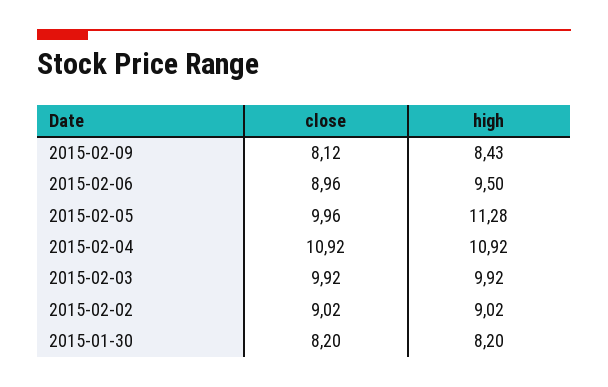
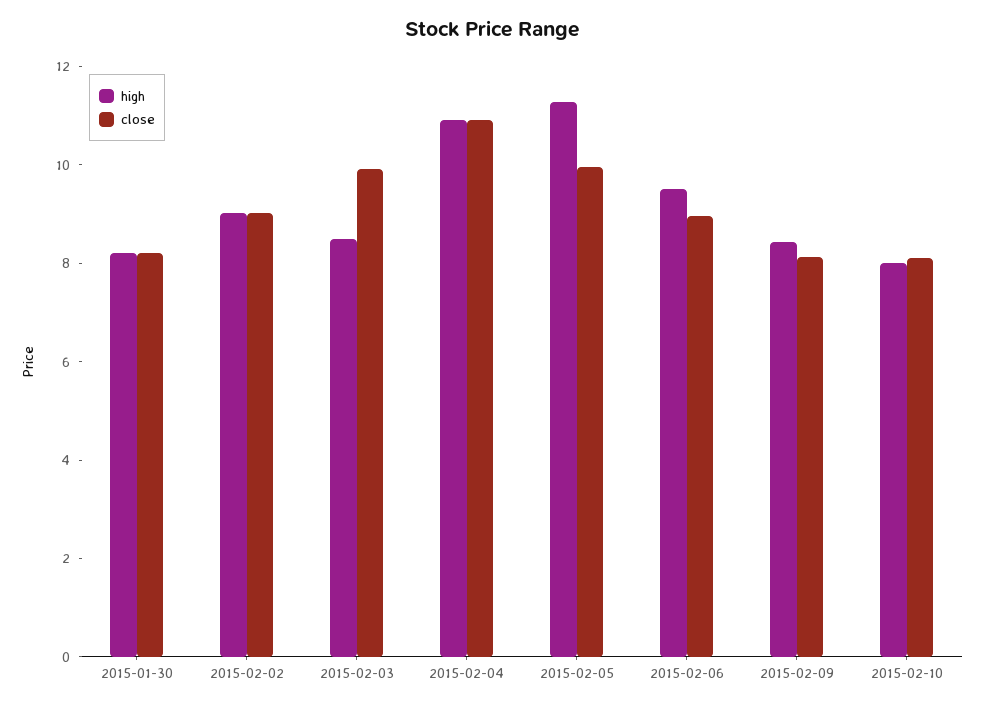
high, 2015-02-03: 9.92 -> 8.5
high, 2015-02-10: none -> 8
close, 2015-02-10: none -> 8

